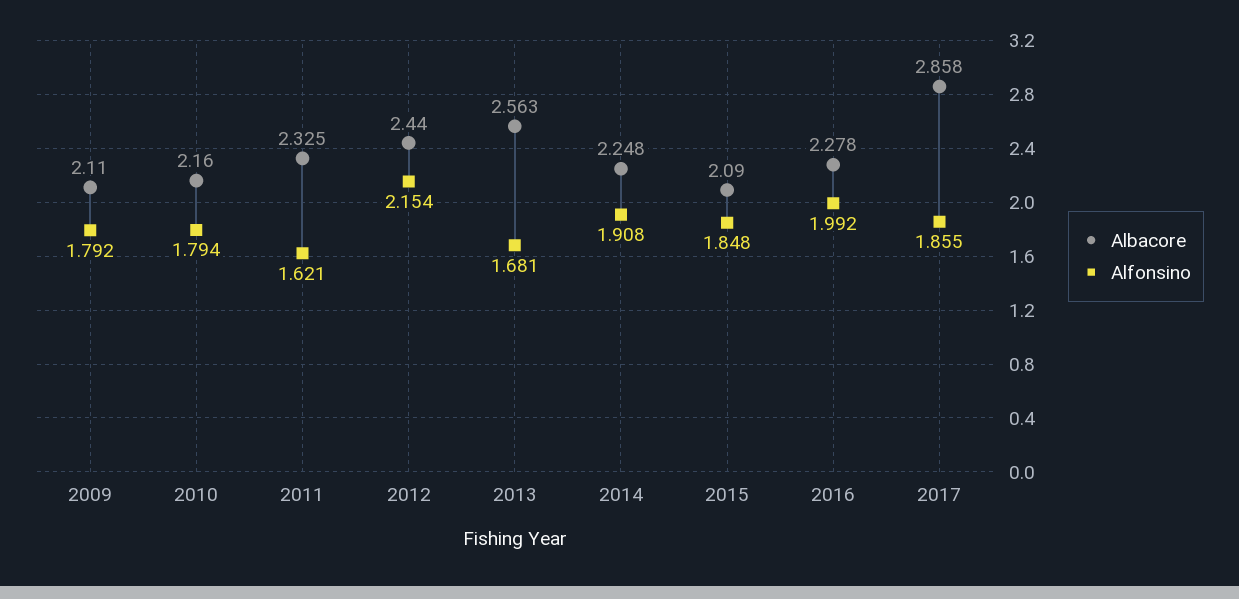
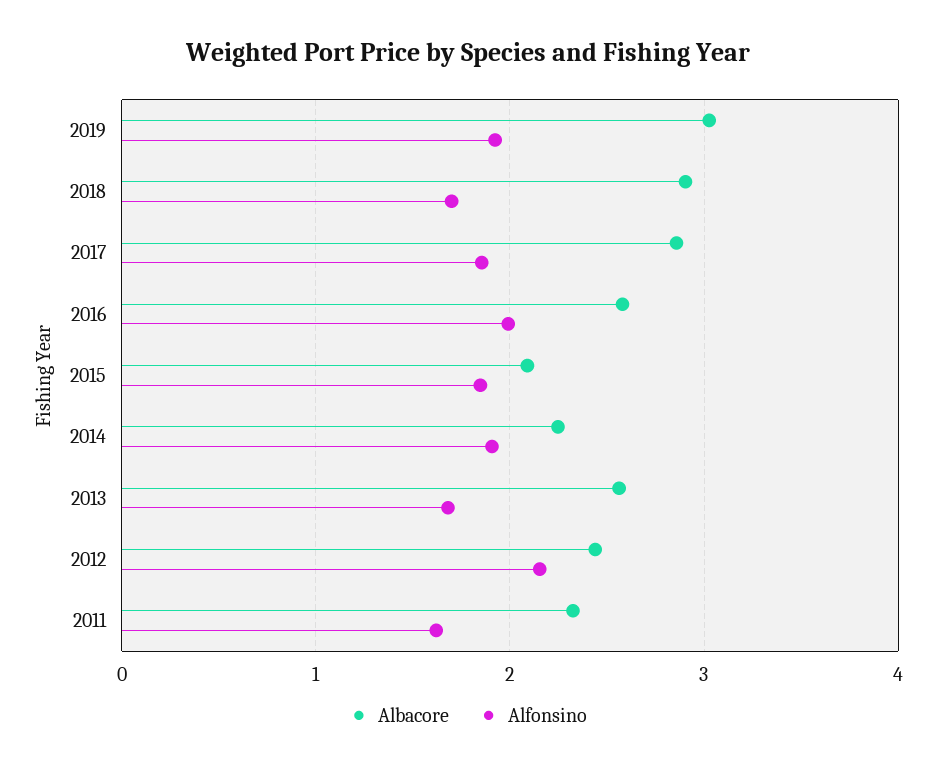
Albacore, 2009: 2.11 -> none
Alfonsino, 2009: 1.792 -> none
Albacore, 2010: 2.16 -> none
Alfonsino, 2010: 1.794 -> none
Albacore, 2016: 2.278 -> 2.6
Albacore, 2019: none -> 3
Alfonsino, 2019: none -> 1.9
Albacore, 2018: none -> 2.9
Alfonsino, 2018: none -> 1.7

